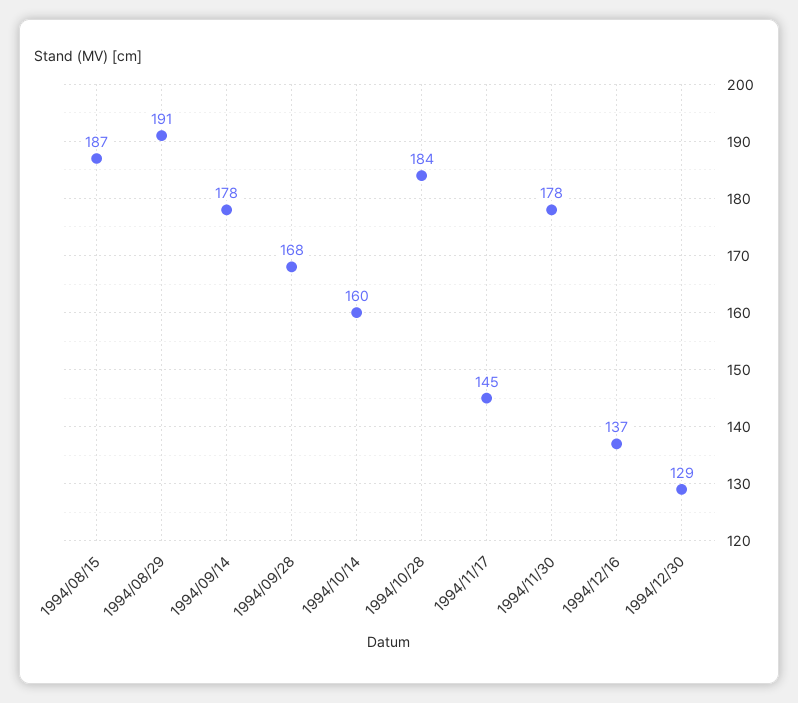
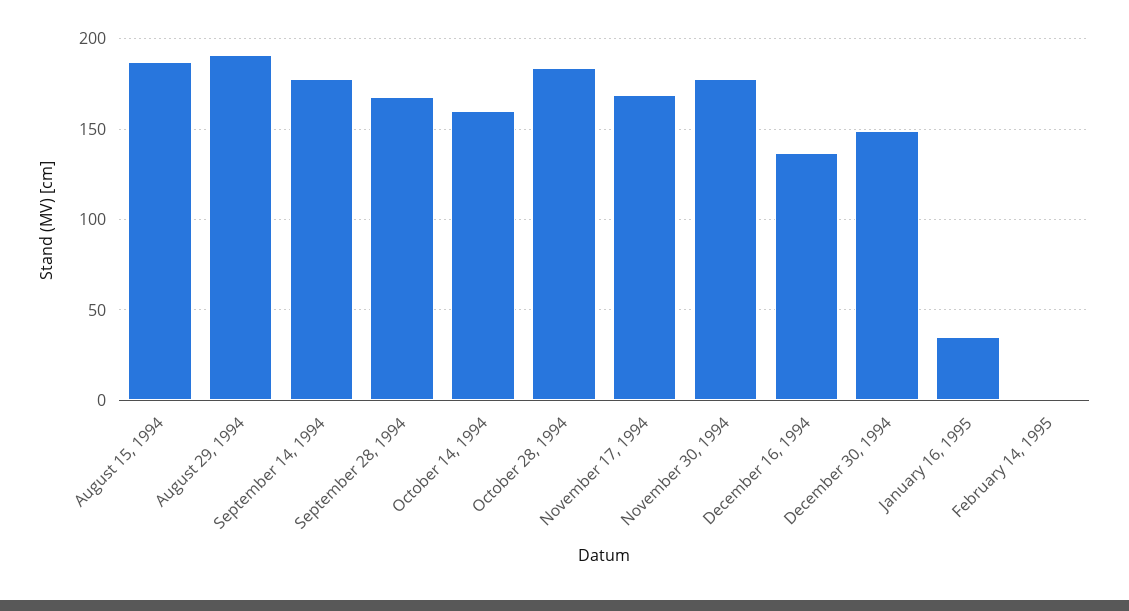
1994/11/17: 145 -> 170
1994/12/30: 129 -> 150
January 16, 1995: none -> 35
February 14, 1995: none -> 0

